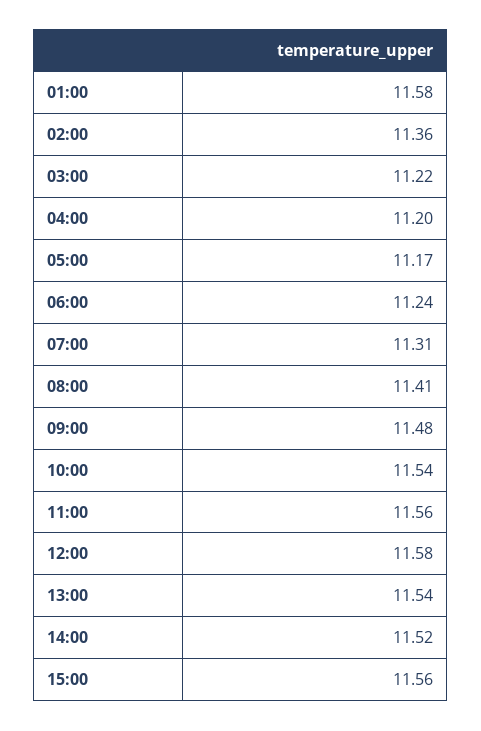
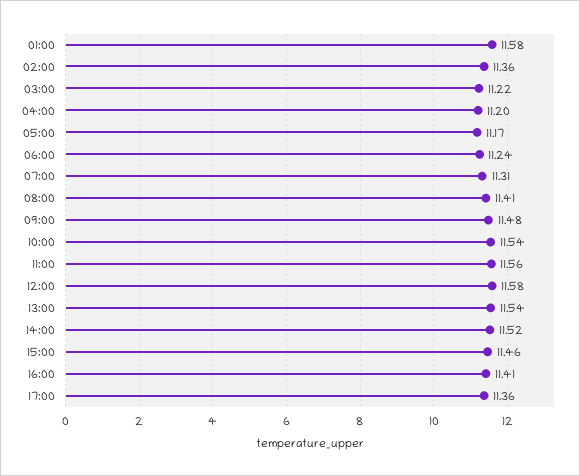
15:00: 11.56 -> 11.46
16:00: none -> 11.41
17:00: none -> 11.36

